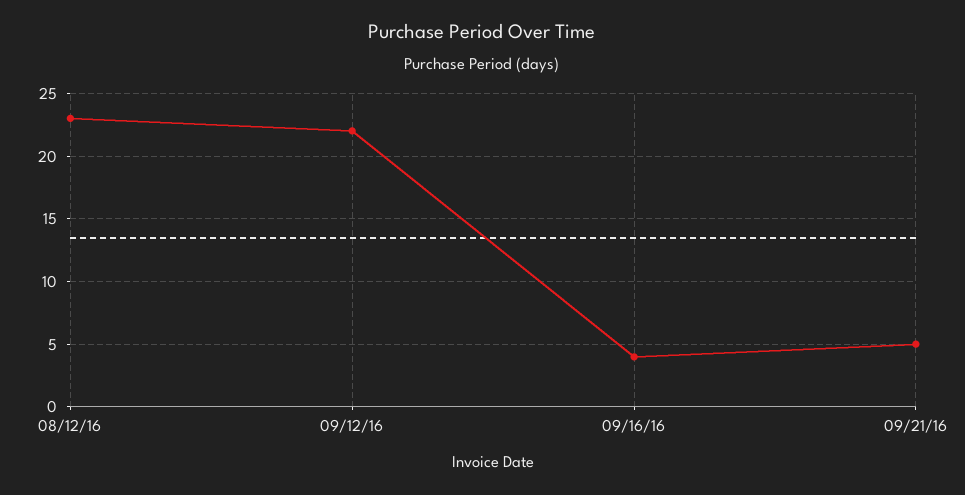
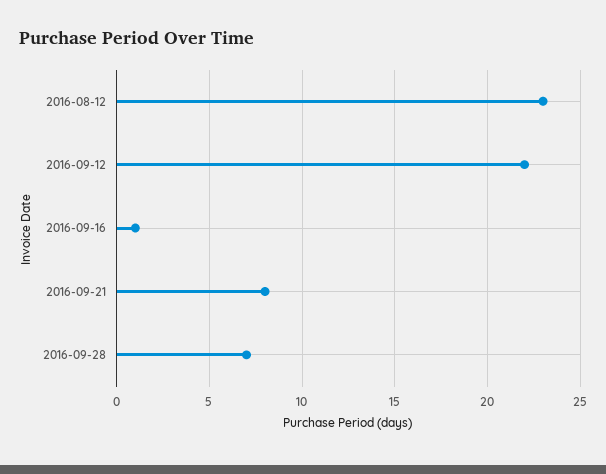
09/16/16: 4 -> 1
09/21/16: 5 -> 8
2016-09-28: none -> 7

